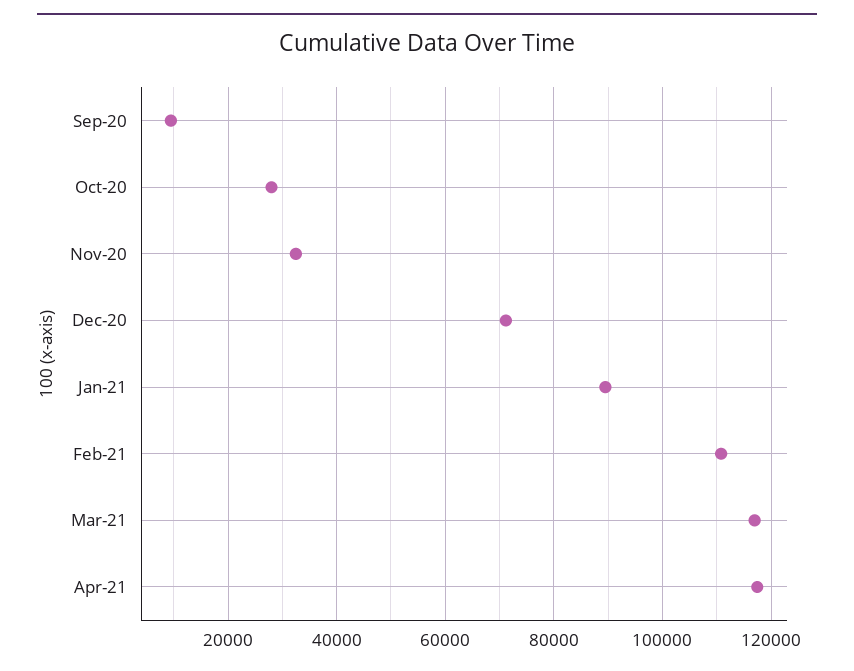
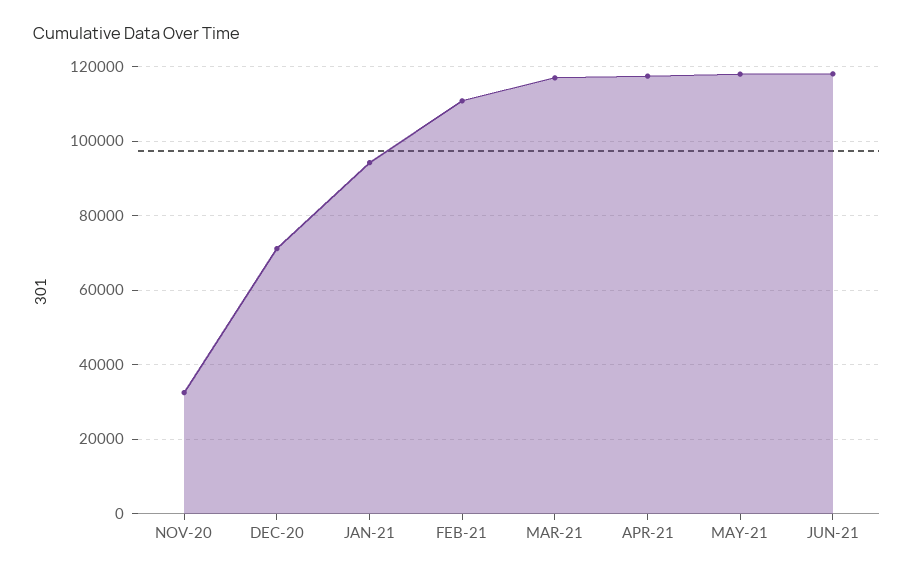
Sep-20: 10000 -> none
Oct-20: 28000 -> none
Jan-21: 90000 -> 94000
MAY-21: none -> 118000
JUN-21: none -> 118000

